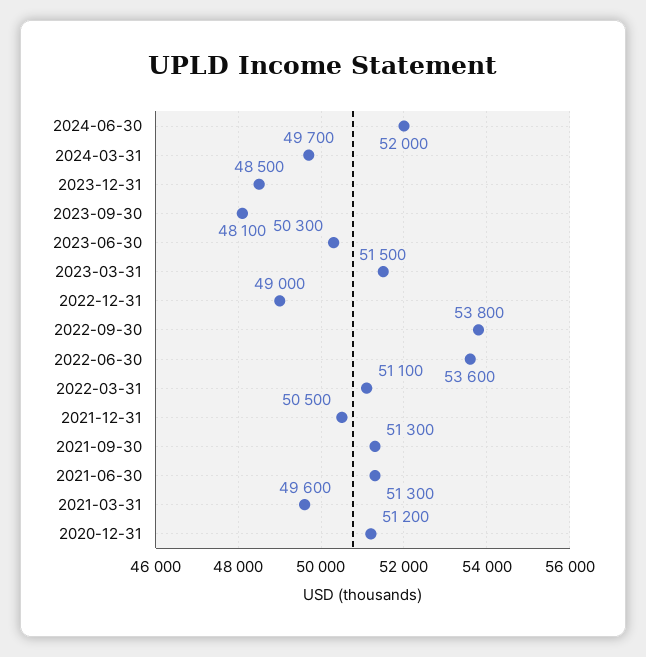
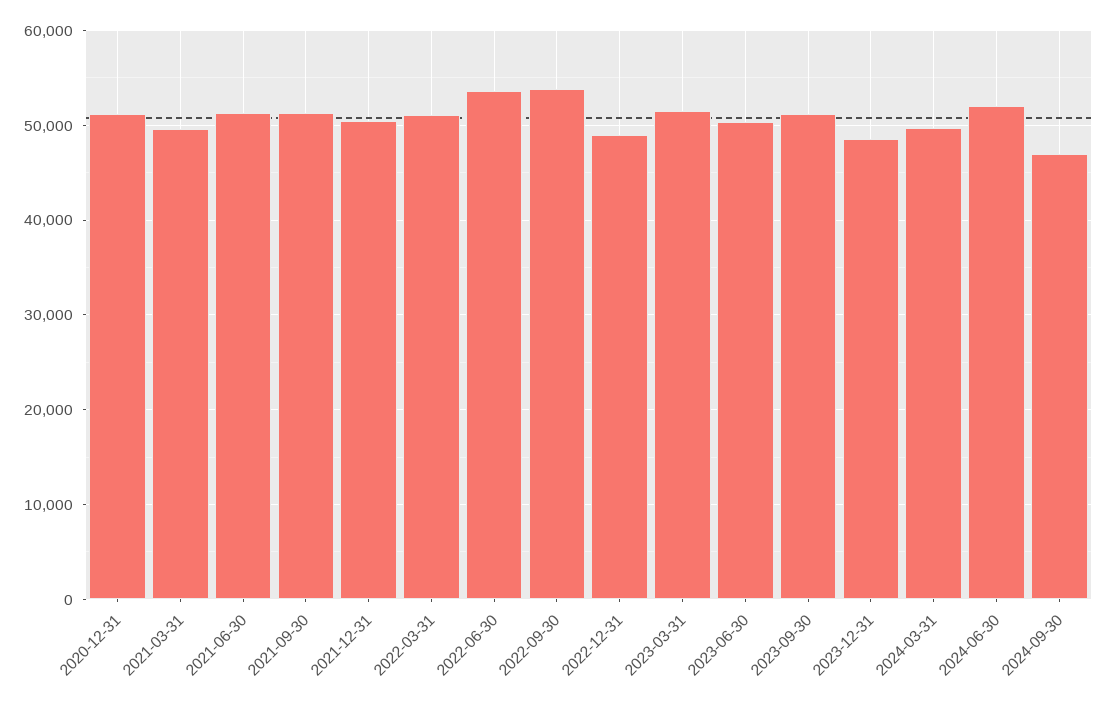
2023-09-30: 48100 -> 51000
2024-09-30: none -> 47000

